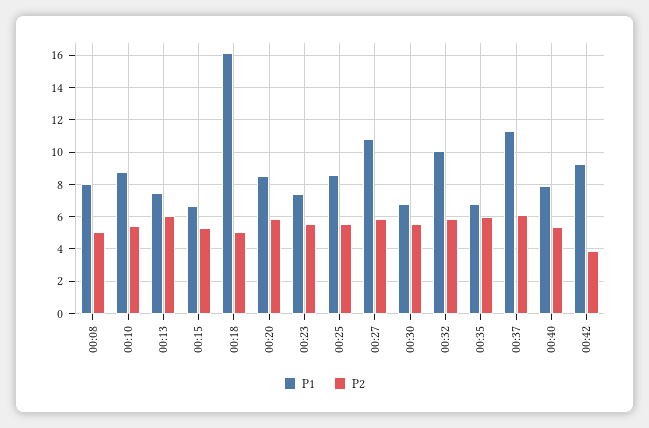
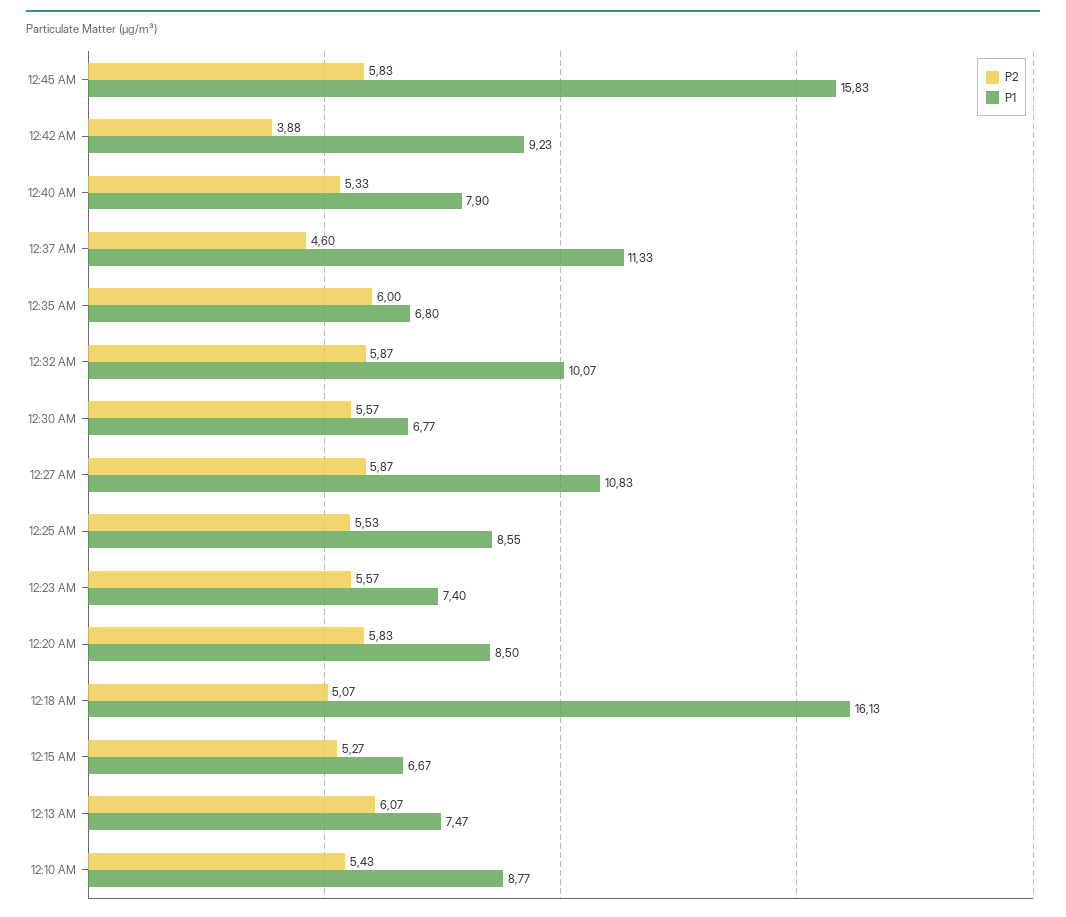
P1, 00:08: 8 -> none
P2, 00:08: 5 -> none
P2, 00:37: 6 -> 4.6
P2, 12:45 AM: none -> 5.83
P1, 12:45 AM: none -> 15.83

